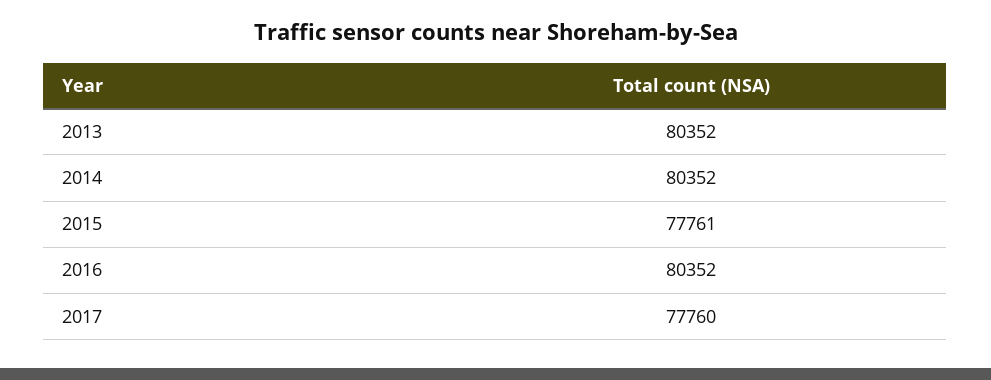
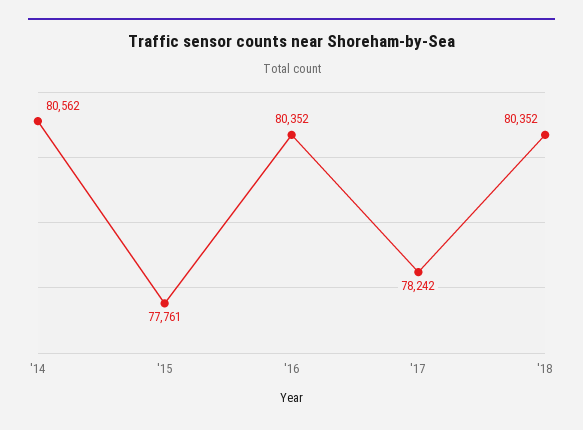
2013: 80352 -> none
2014: 80352 -> 80562
2017: 77760 -> 78242
'18: none -> 80352

